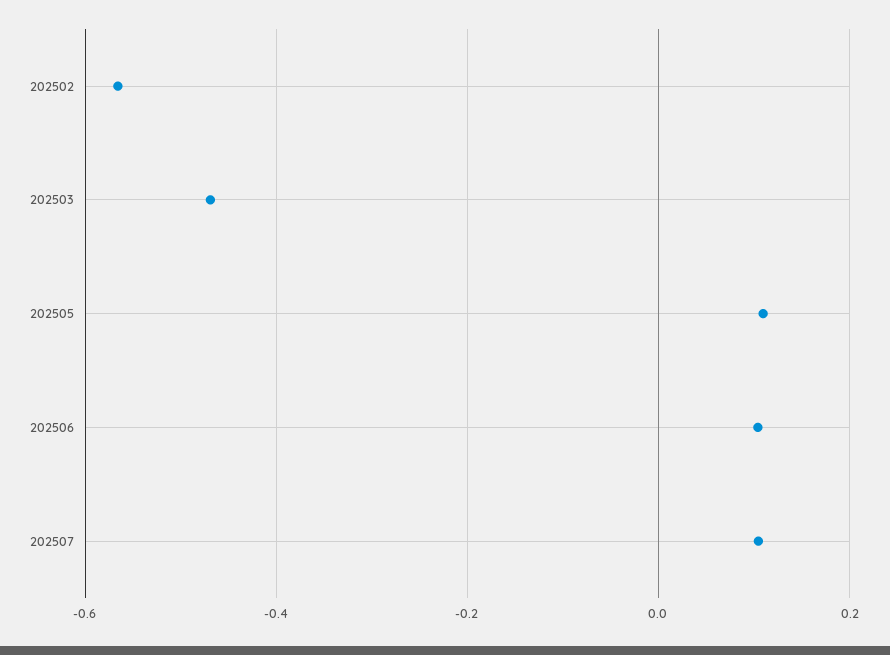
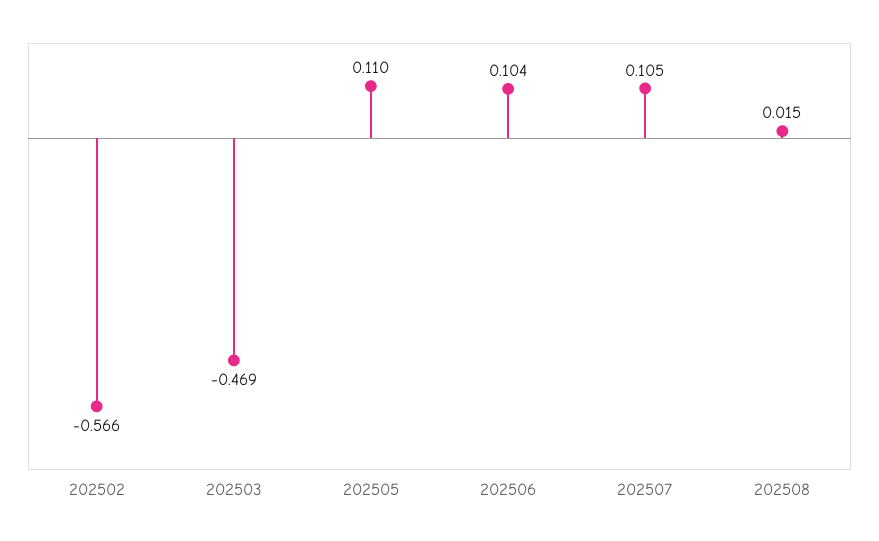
202508: none -> 0.015

